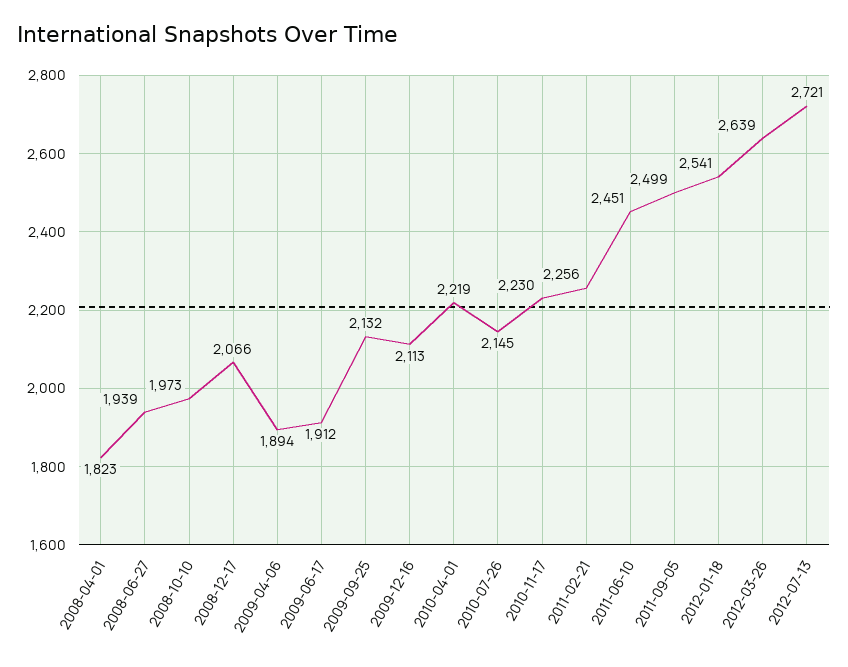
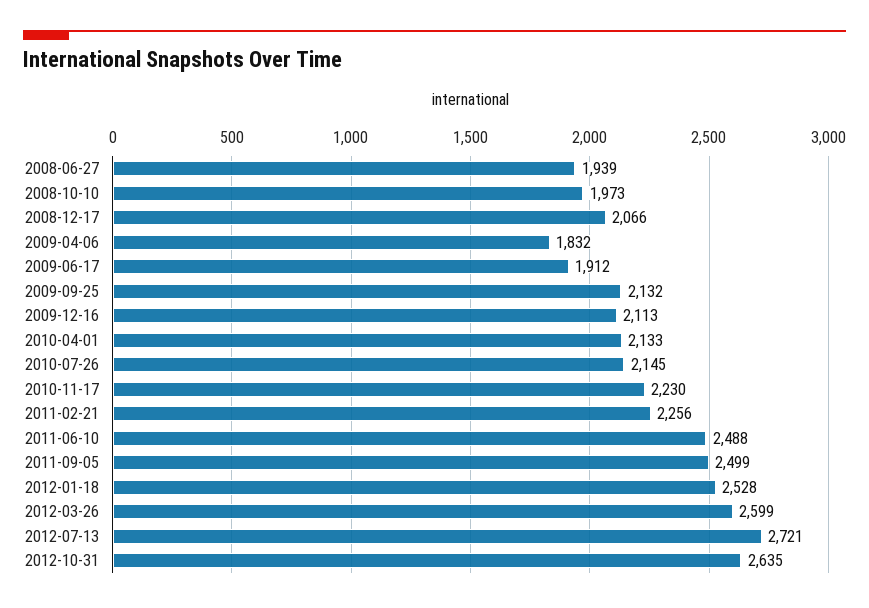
2008-04-01: 1823 -> none
2009-04-06: 1894 -> 1832
2010-04-01: 2219 -> 2133
2011-06-10: 2451 -> 2488
2012-01-18: 2541 -> 2528
2012-03-26: 2639 -> 2599
2012-10-31: none -> 2635

